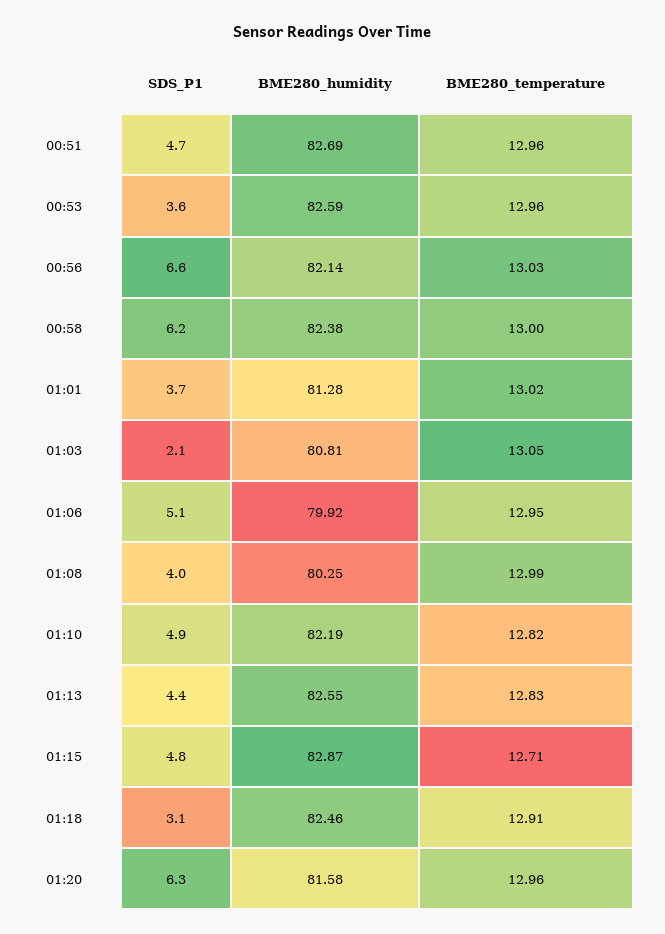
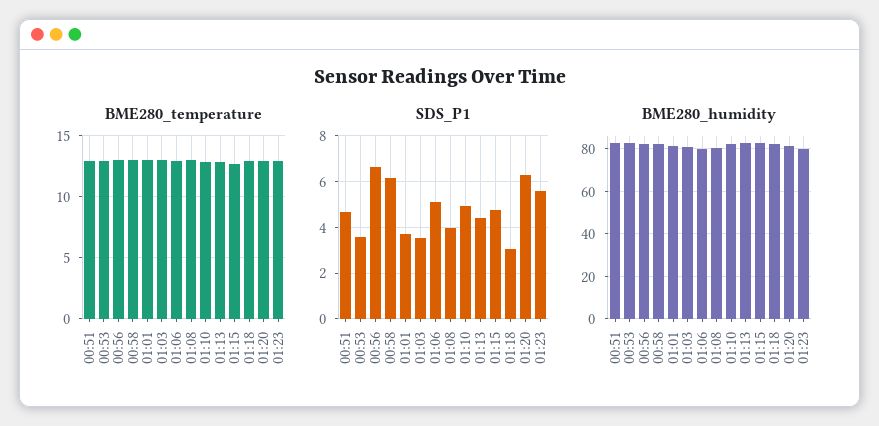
SDS_P1, 01:03: 2.1 -> 3.5
BME280_temperature, 01:23: none -> 13
SDS_P1, 01:23: none -> 5.5
BME280_humidity, 01:23: none -> 80

